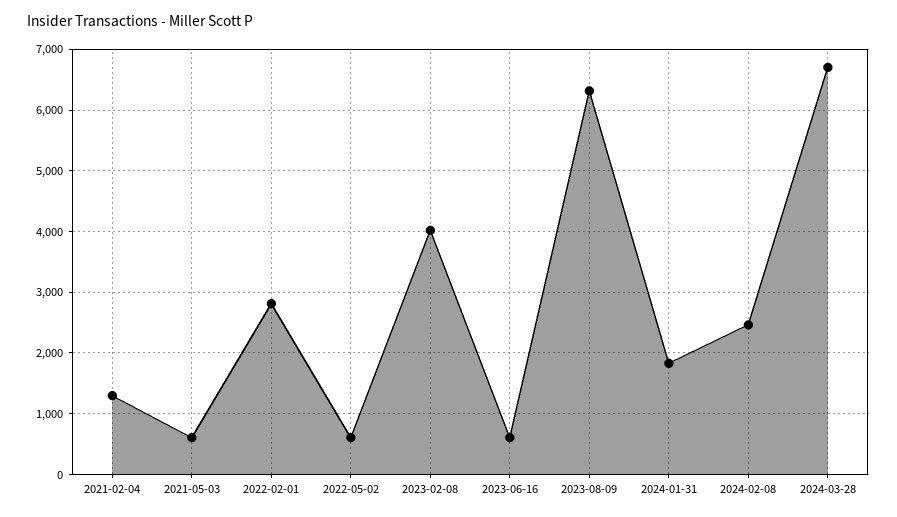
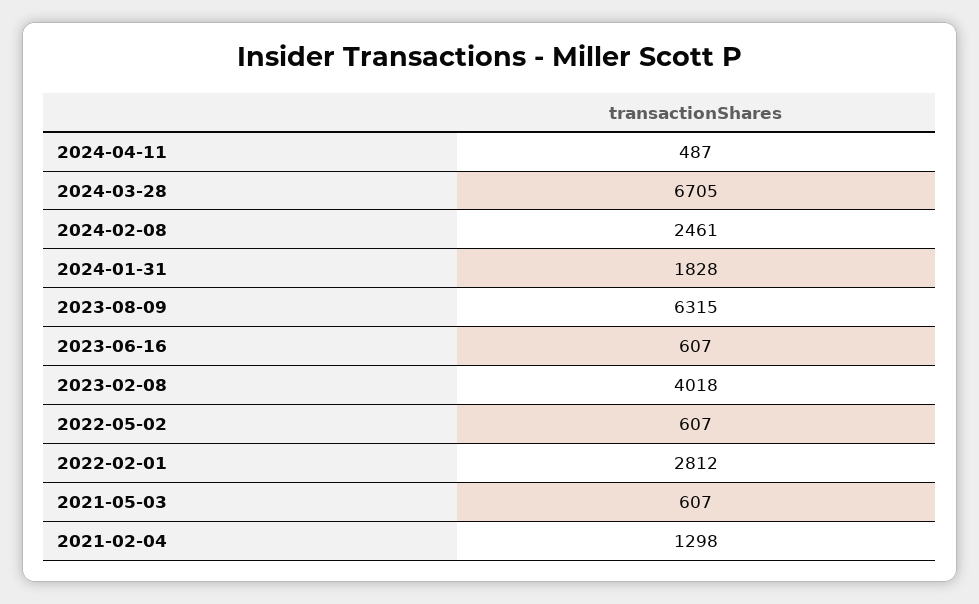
2024-04-11: none -> 487

